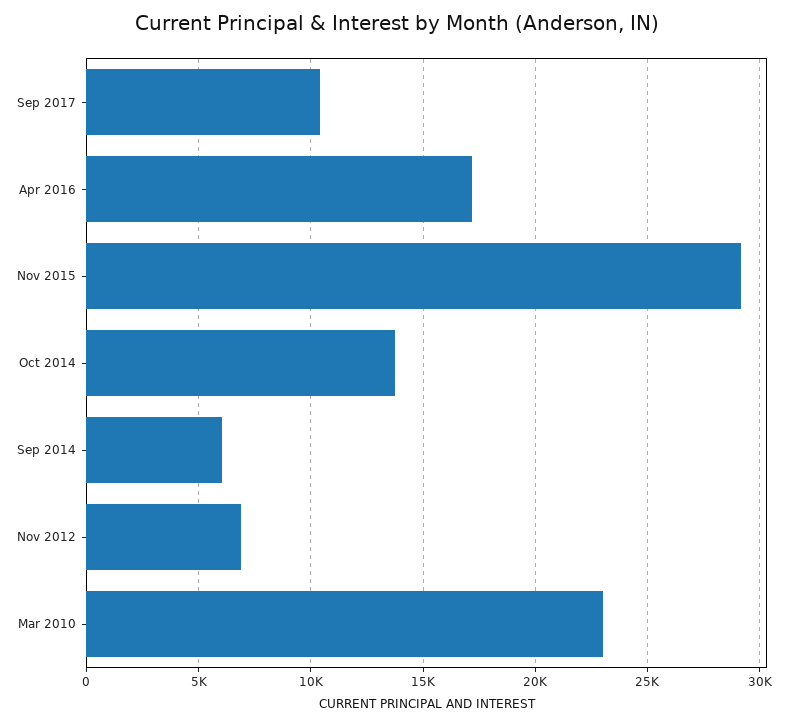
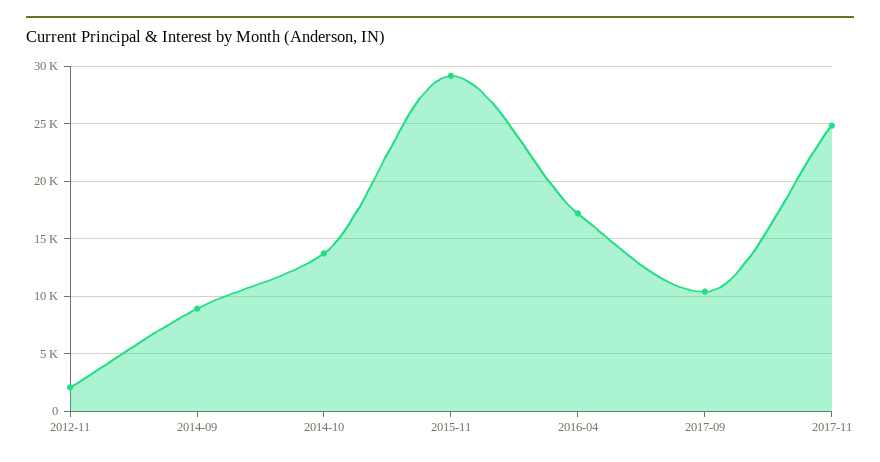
Sep 2014: 6000 -> 9000
Nov 2012: 7000 -> 2000
Mar 2010: 23000 -> none
2017-11: none -> 25000

